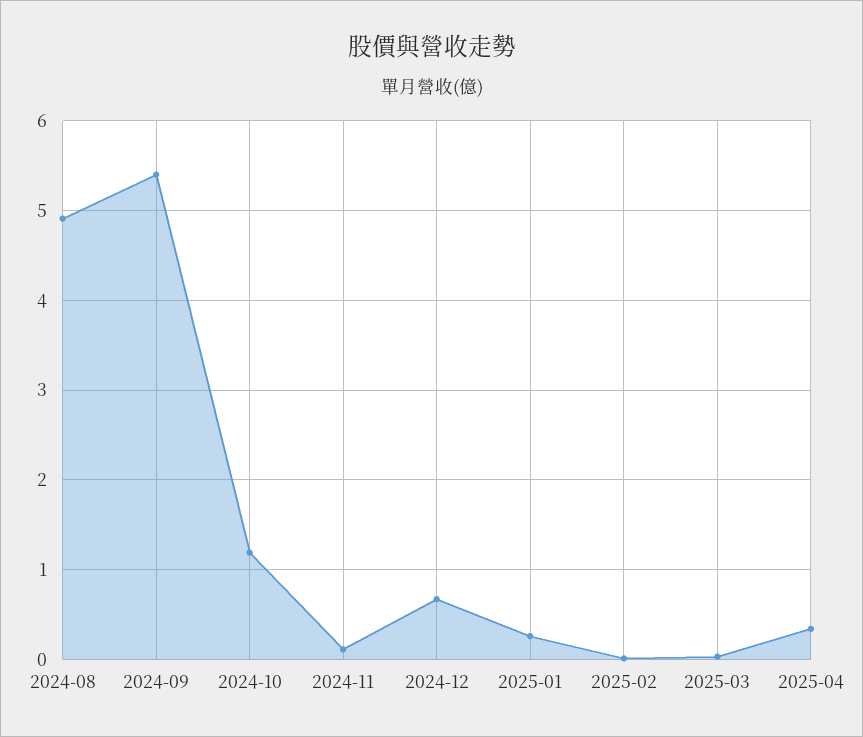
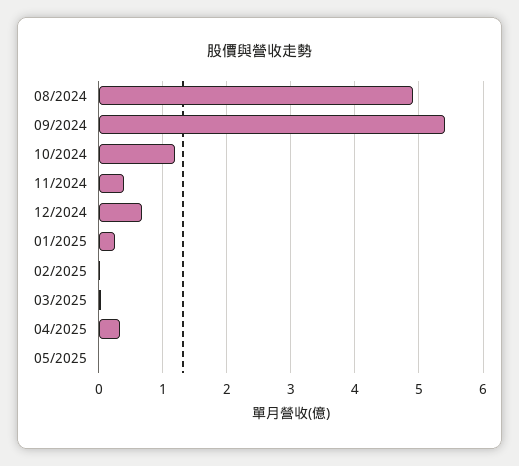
2024-11: 0.1 -> 0.4
05/2025: none -> 0

